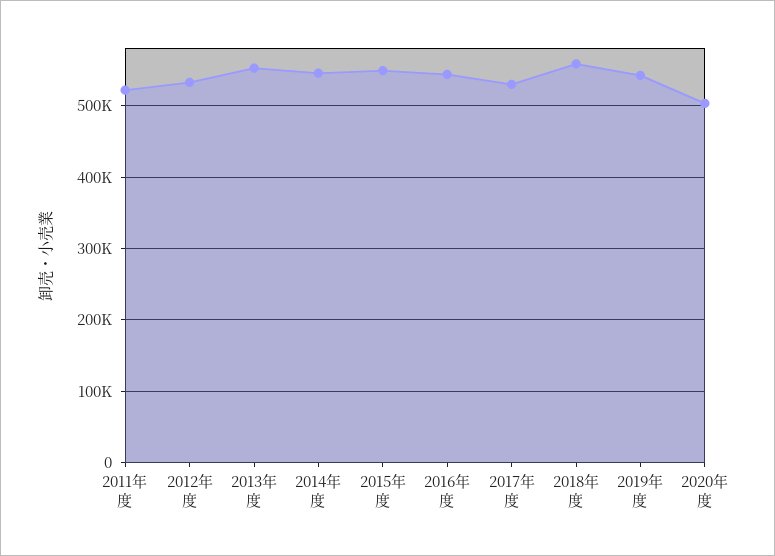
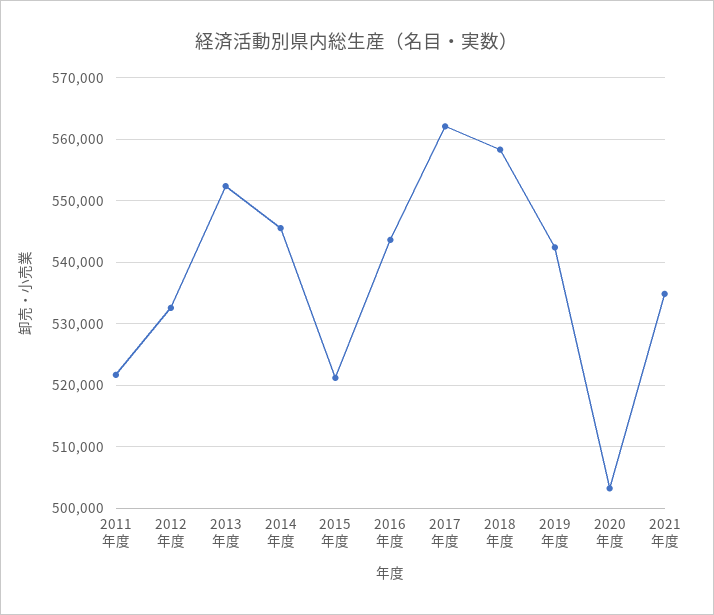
2015年度: 550000 -> 521000
2017年度: 530000 -> 562000
2021年度: none -> 535000

